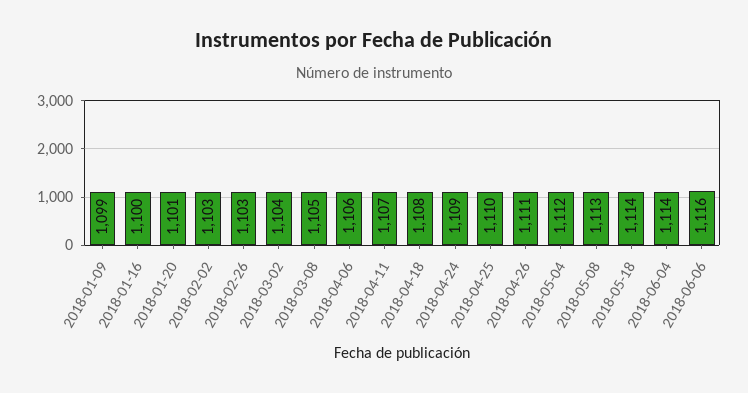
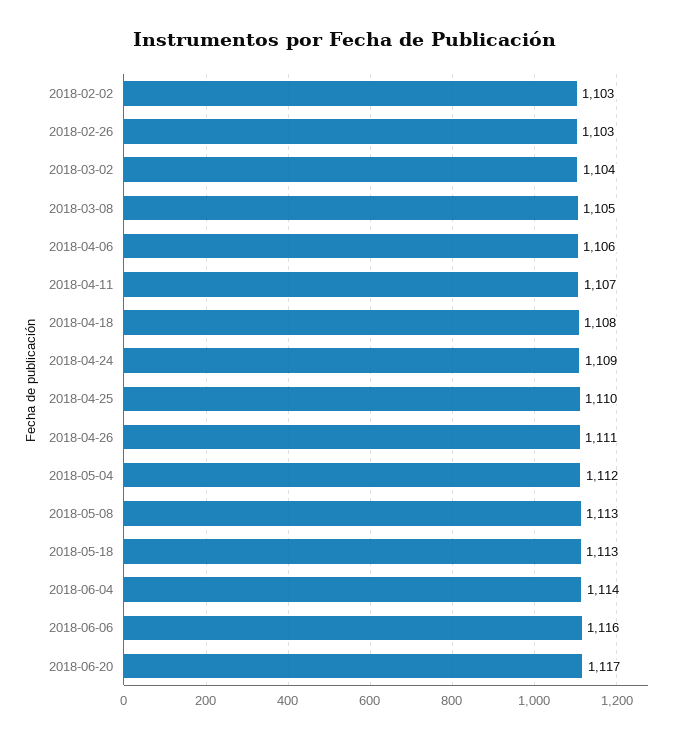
2018-01-09: 1099 -> none
2018-01-16: 1100 -> none
2018-01-20: 1101 -> none
2018-05-18: 1114 -> 1113
2018-06-20: none -> 1117

